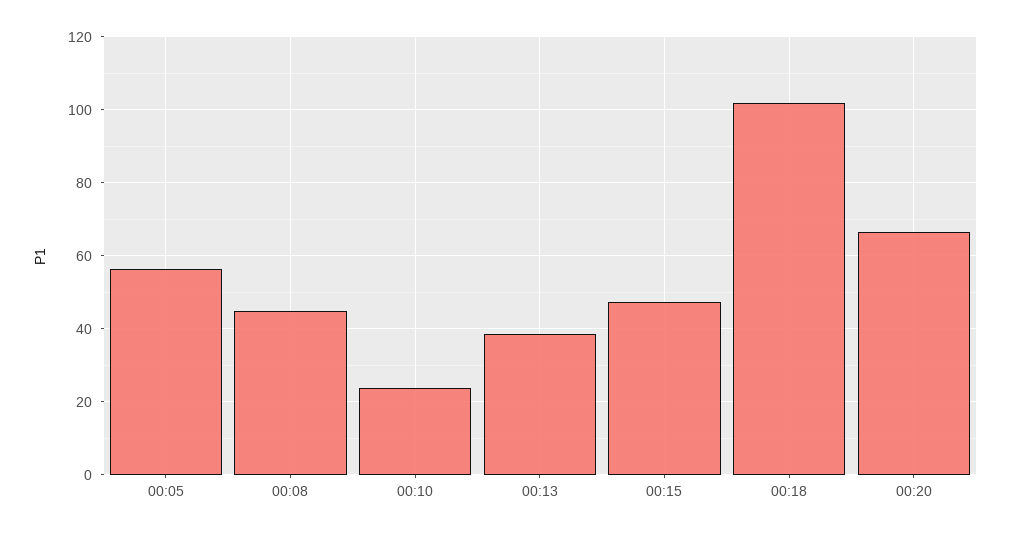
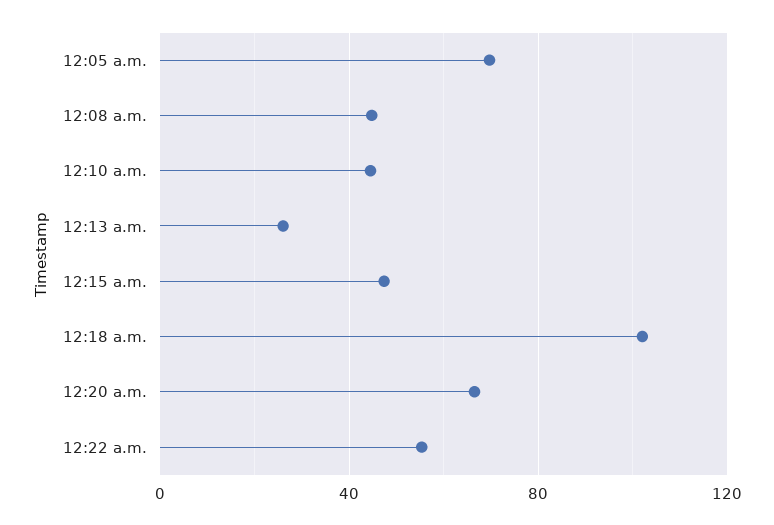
00:05: 56 -> 70
00:10: 24 -> 45
00:13: 38 -> 25
12:22 a.m.: none -> 55

